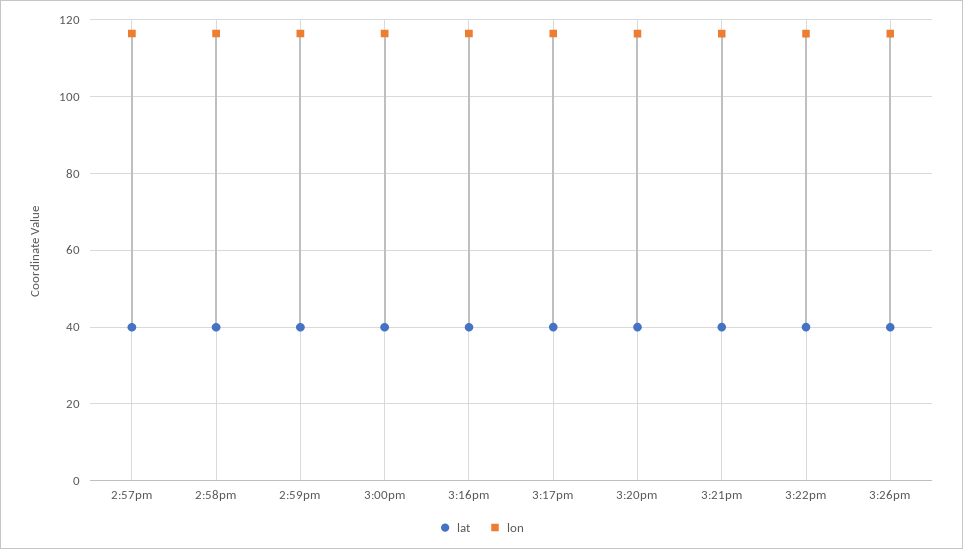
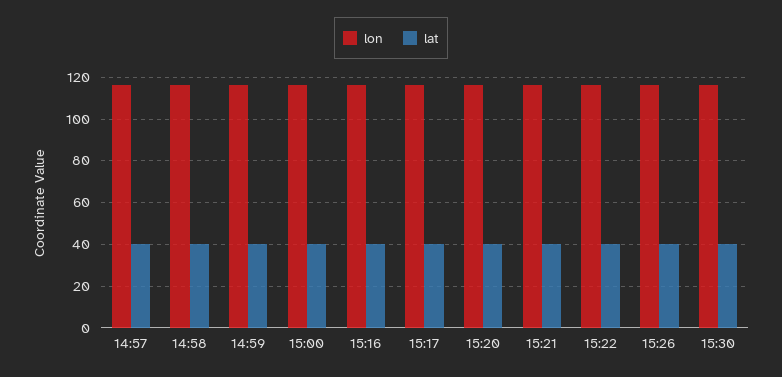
lon, 15:30: none -> 115
lat, 15:30: none -> 40

